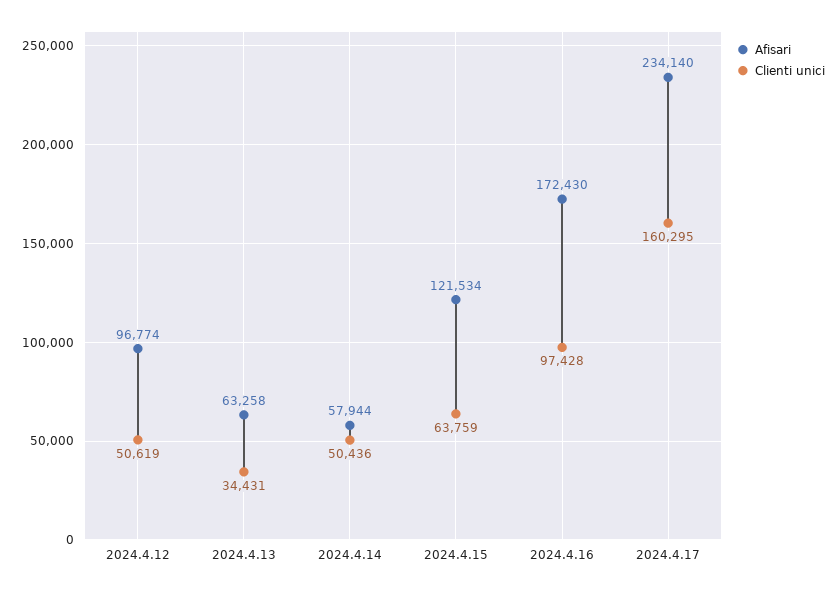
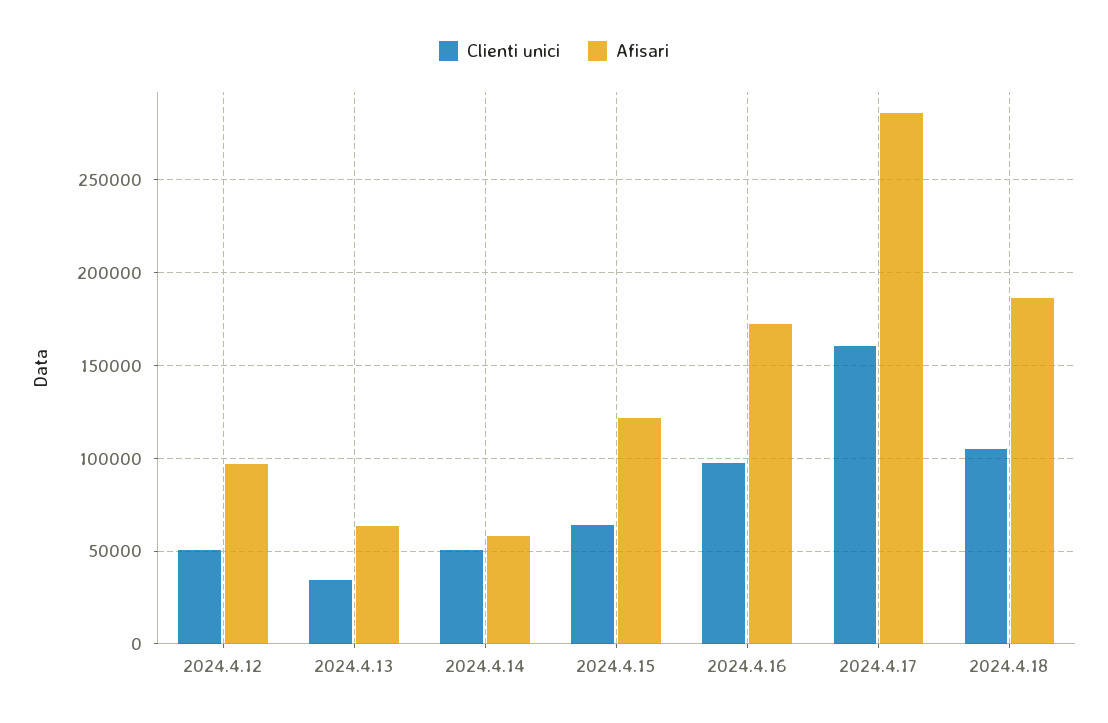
Afisari, 2024.4.17: 234140 -> 285000
Clienti unici, 2024.4.18: none -> 105000
Afisari, 2024.4.18: none -> 185000

